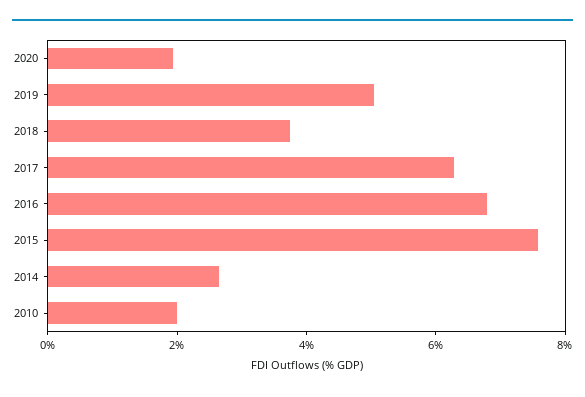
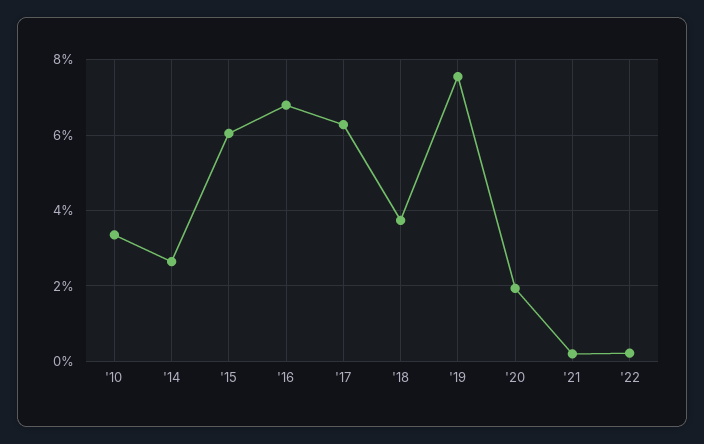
2019: 5 -> 7.6
2015: 7.5 -> 6
2010: 2 -> 3.4
'21: none -> 0.2
'22: none -> 0.2

